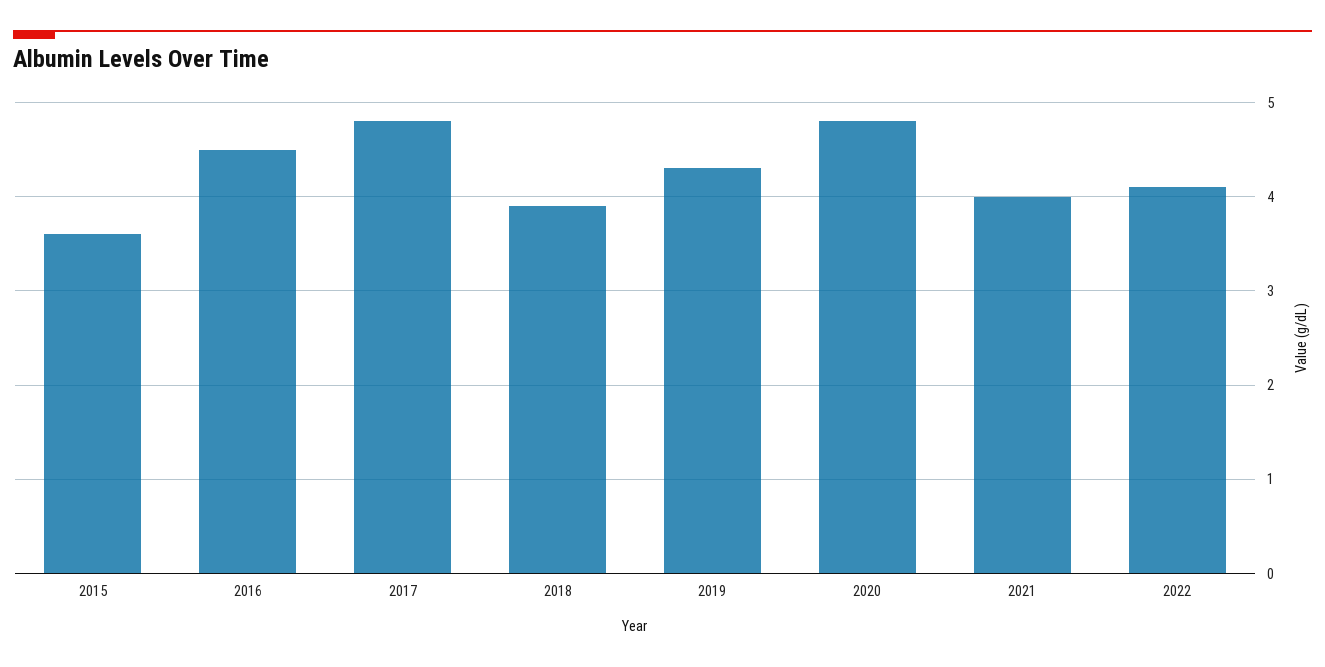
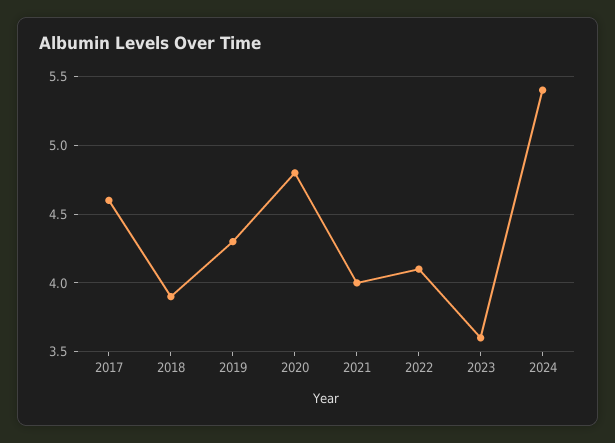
2015: 3.6 -> none
2016: 4.5 -> none
2017: 4.8 -> 4.6
2023: none -> 3.6
2024: none -> 5.4

